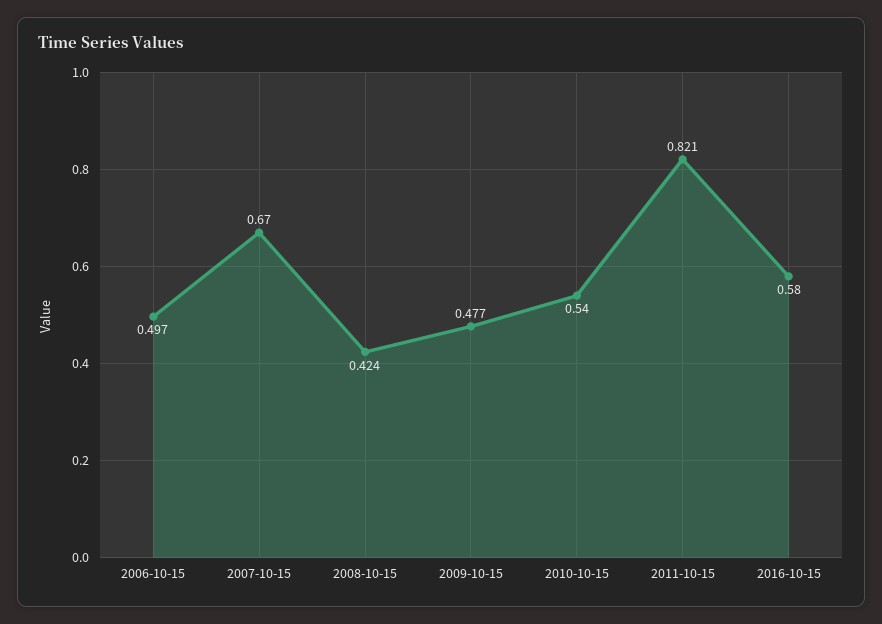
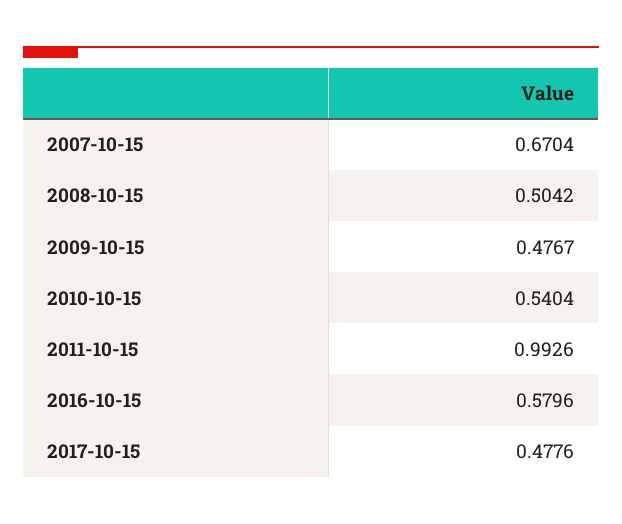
2006-10-15: 0.497 -> none
2008-10-15: 0.424 -> 0.5042
2011-10-15: 0.821 -> 0.9926
2017-10-15: none -> 0.4776

